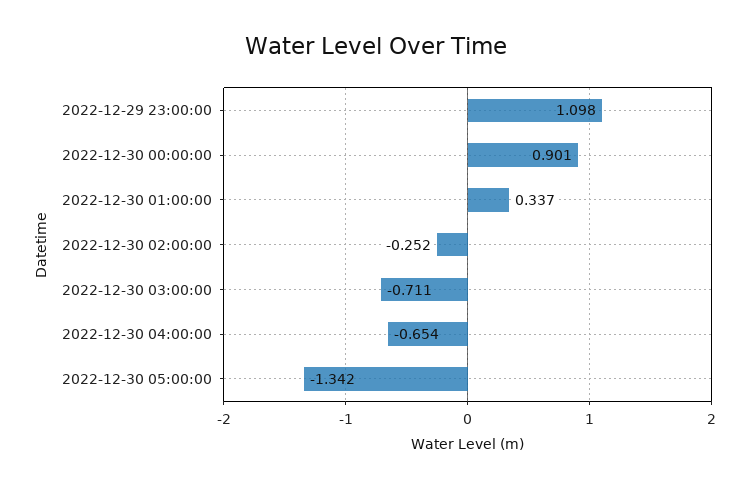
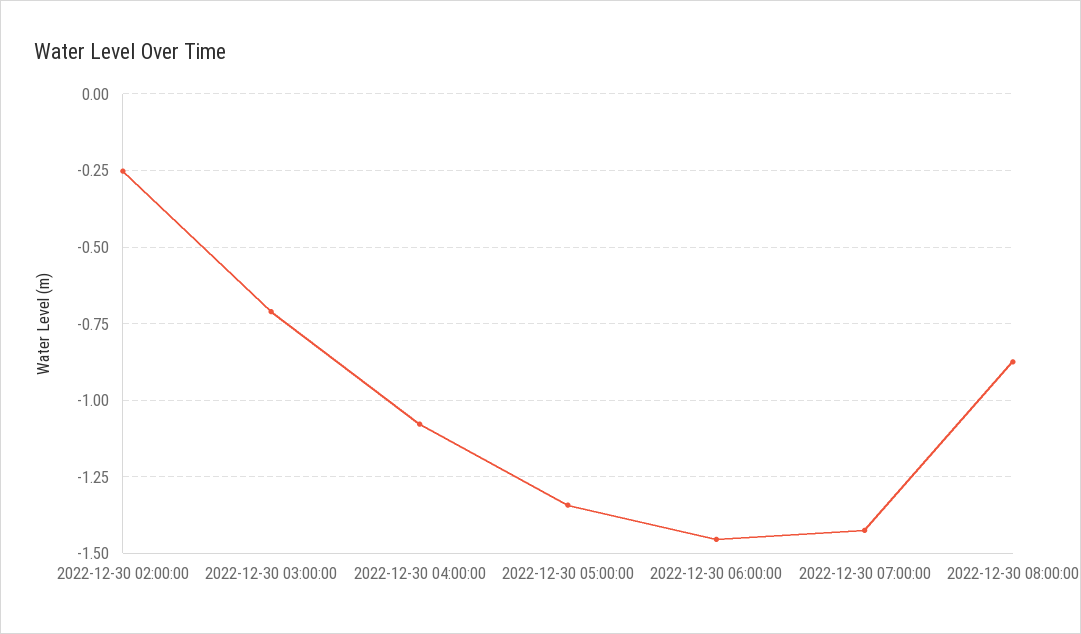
2022-12-29 23:00:00: 1.098 -> none
2022-12-30 00:00:00: 0.901 -> none
2022-12-30 01:00:00: 0.337 -> none
2022-12-30 04:00:00: -0.654 -> -1.075
2022-12-30 06:00:00: none -> -1.45
2022-12-30 07:00:00: none -> -1.425
2022-12-30 08:00:00: none -> -0.875

